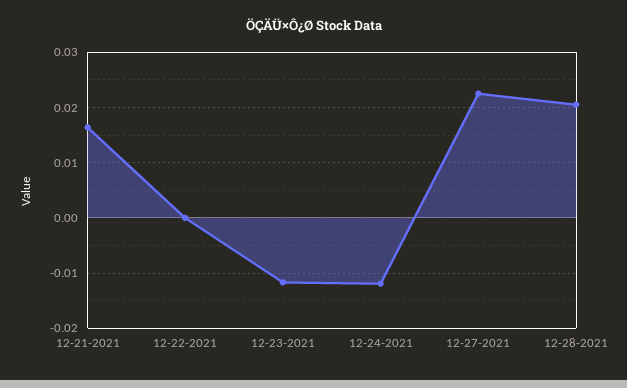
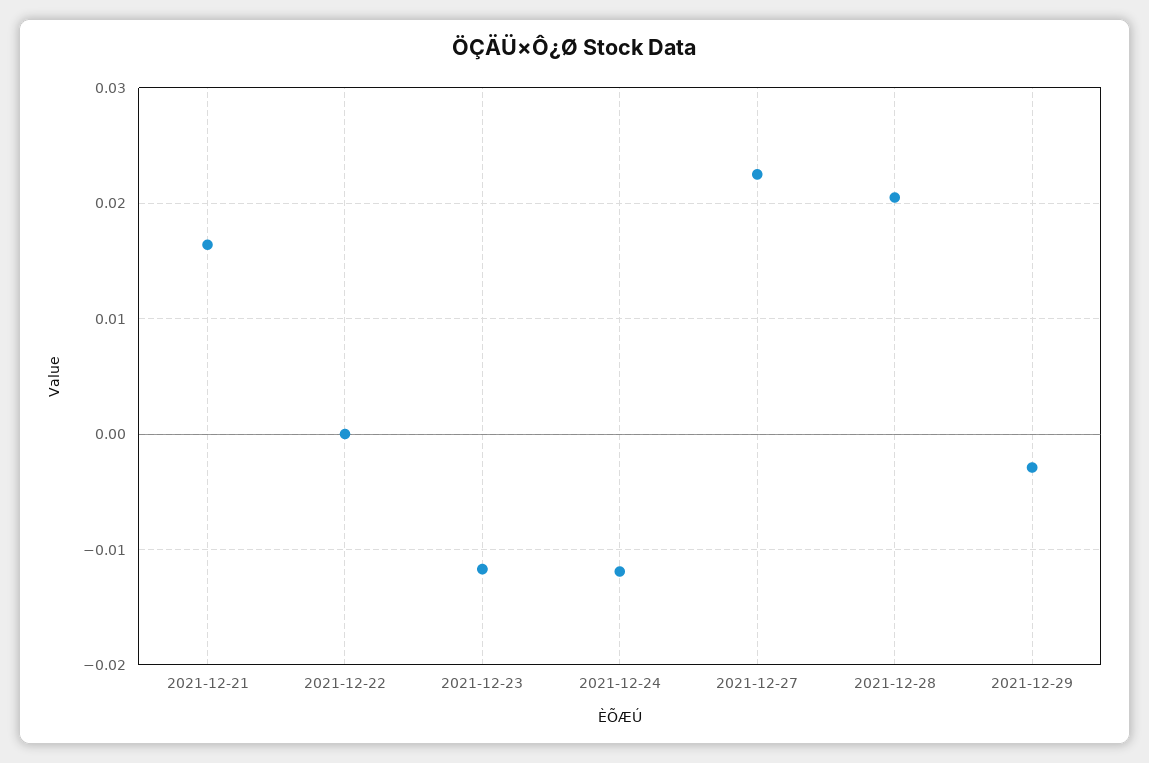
2021-12-29: none -> -0.003

